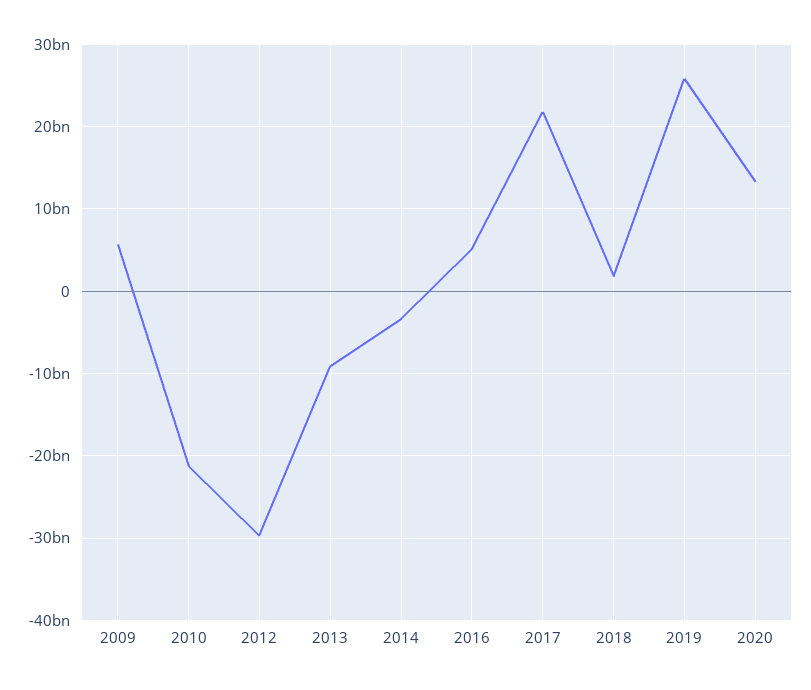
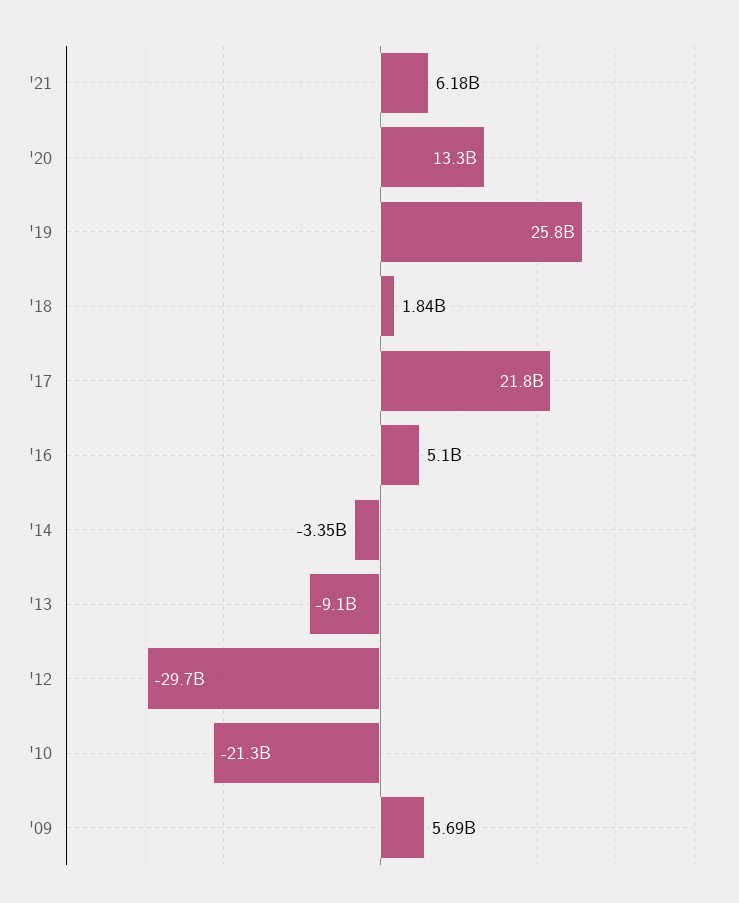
'21: none -> 6180000000

